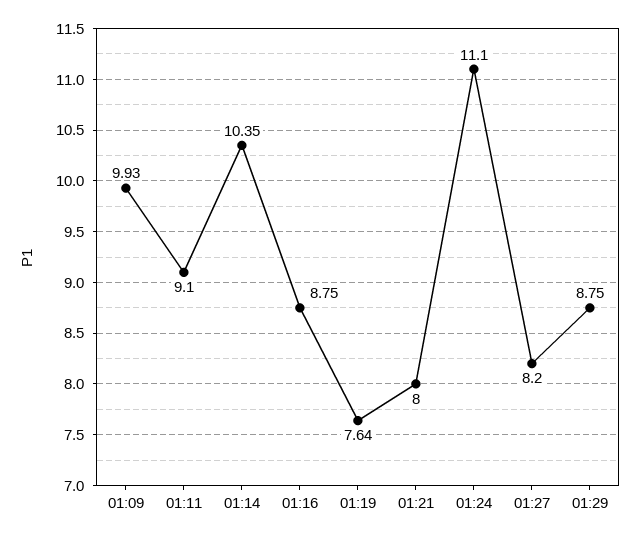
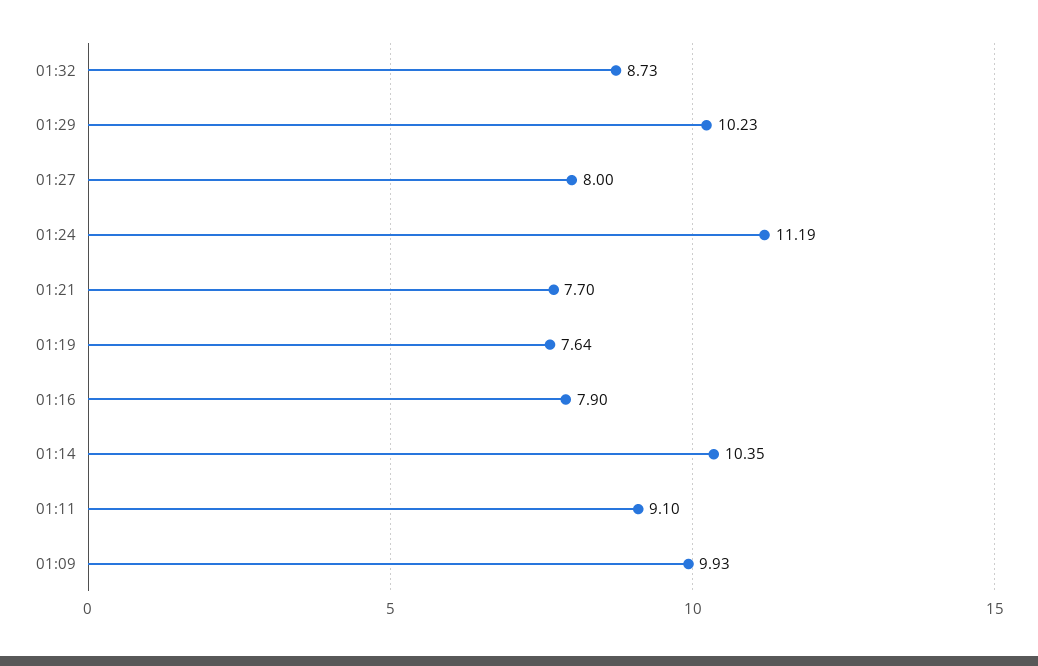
01:16: 8.75 -> 7.9
01:21: 8 -> 7.7
01:24: 11.1 -> 11.19
01:27: 8.2 -> 8
01:29: 8.75 -> 10.23
01:32: none -> 8.73

